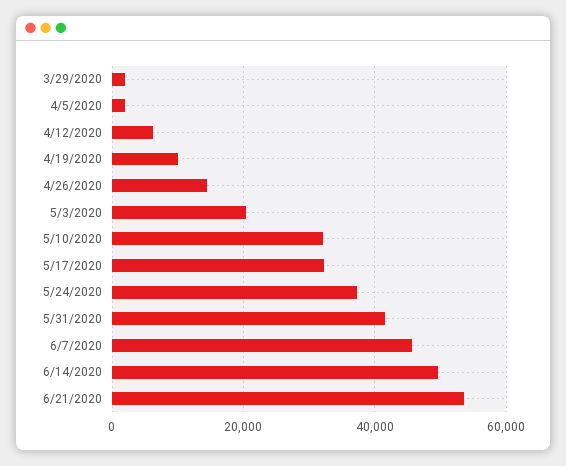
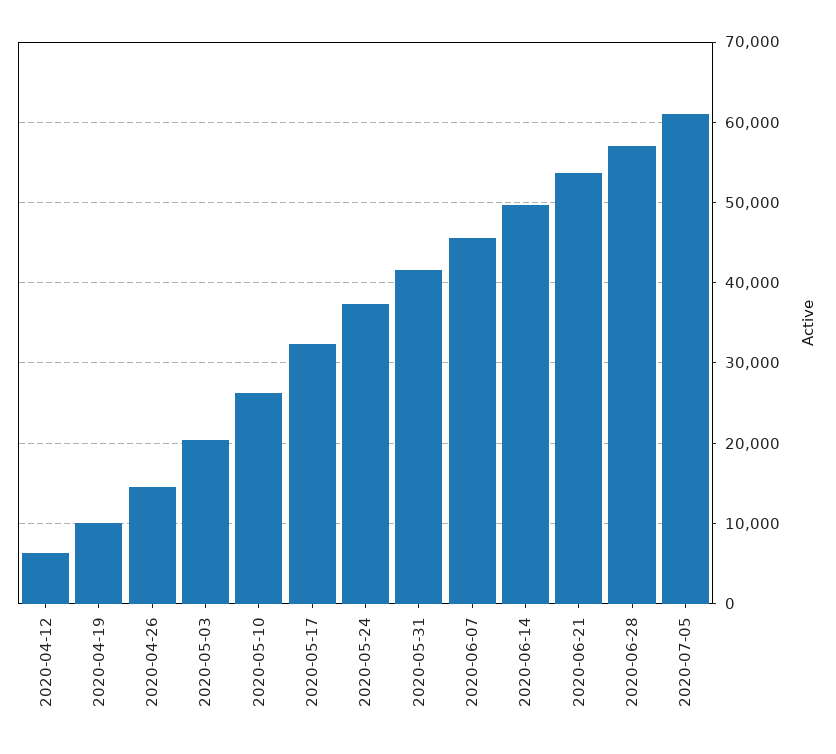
3/29/2020: 2000 -> none
4/5/2020: 2000 -> none
5/10/2020: 32000 -> 26000
2020-06-28: none -> 57000
2020-07-05: none -> 61000

